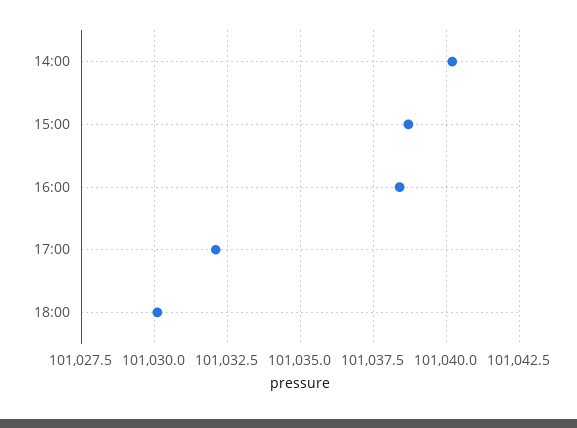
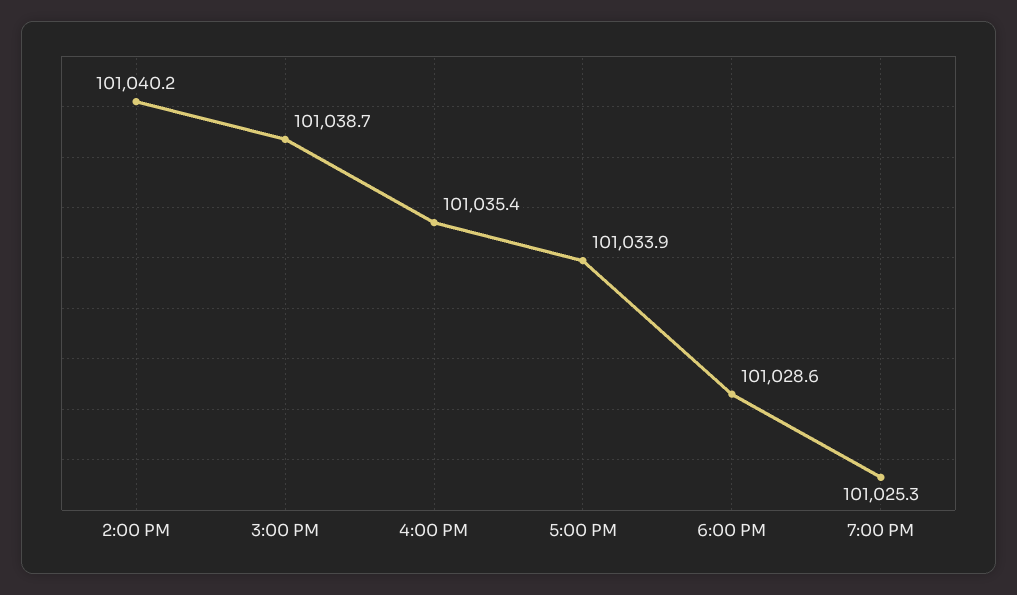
16:00: 101038.5 -> 101035.4
17:00: 101032 -> 101033.9
18:00: 101030 -> 101028.6
7:00 PM: none -> 101025.3

